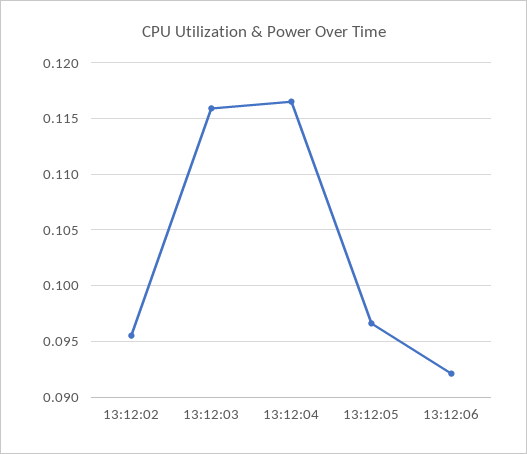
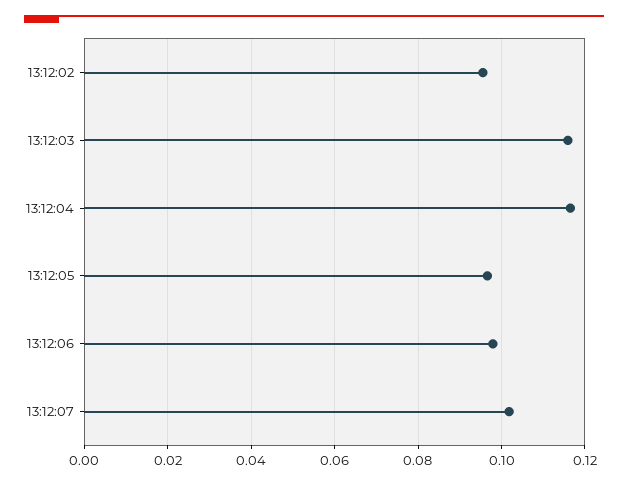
13:12:06: 0.092 -> 0.098
13:12:07: none -> 0.102

